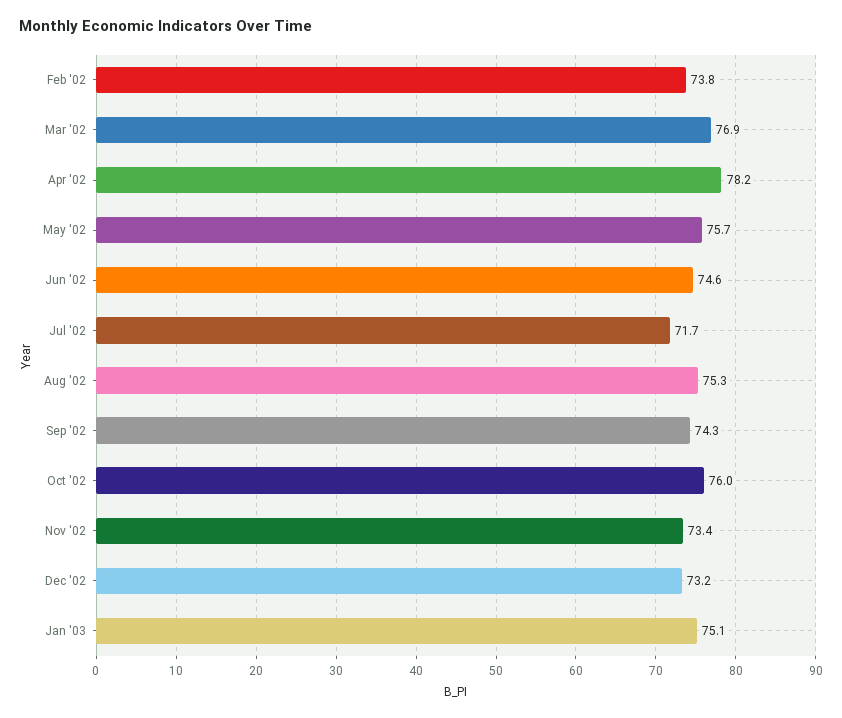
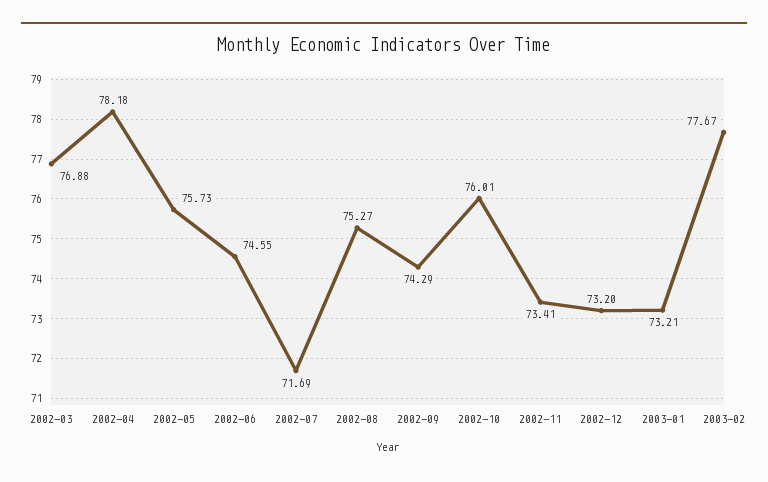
Feb '02: 73.8 -> none
Jan '03: 75.1 -> 73.21
2003-02: none -> 77.67

